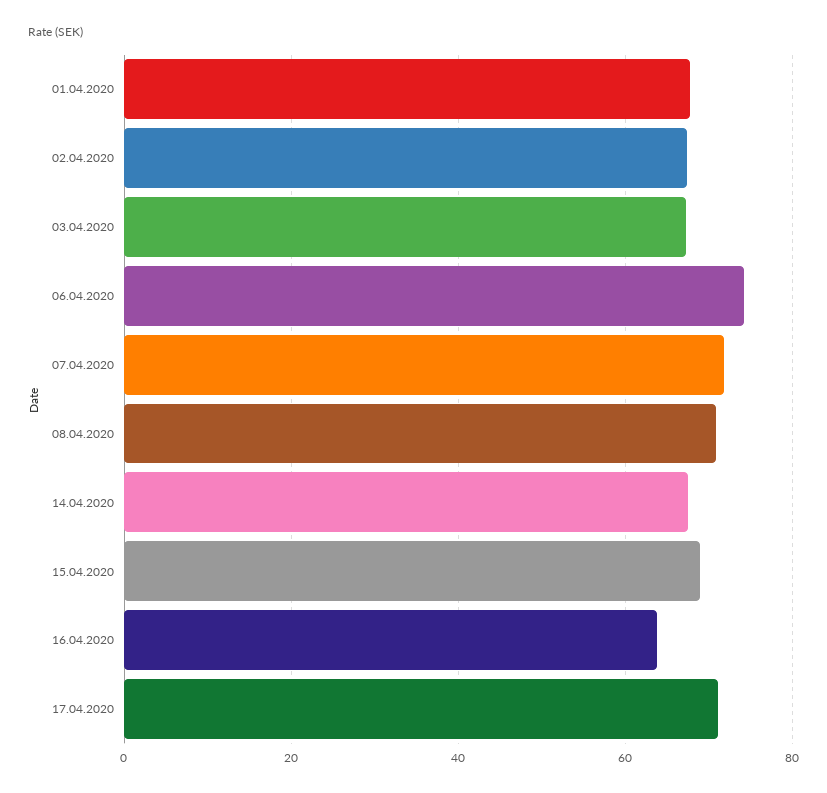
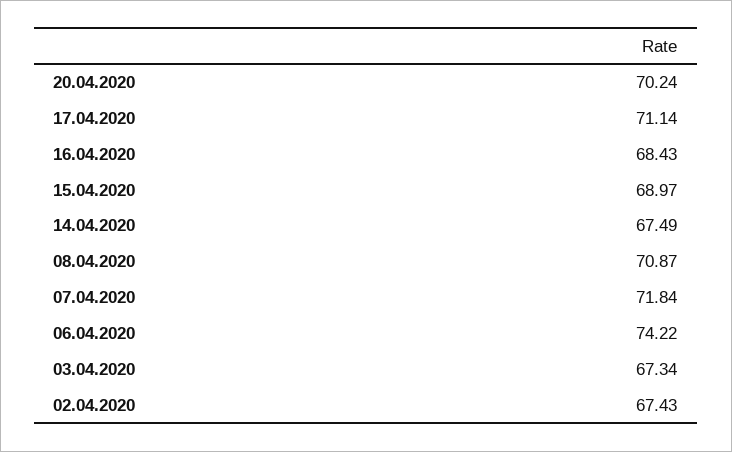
01.04.2020: 68 -> none
16.04.2020: 64 -> 68.43
20.04.2020: none -> 70.24

